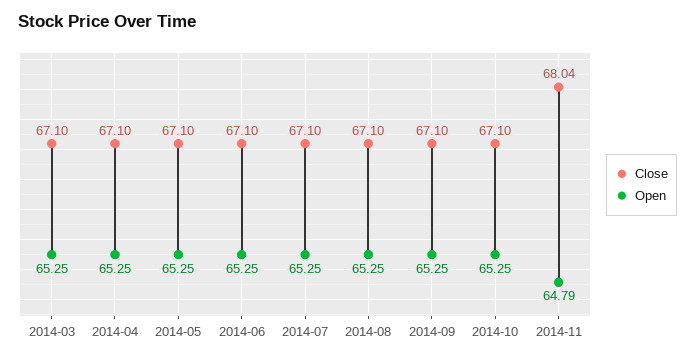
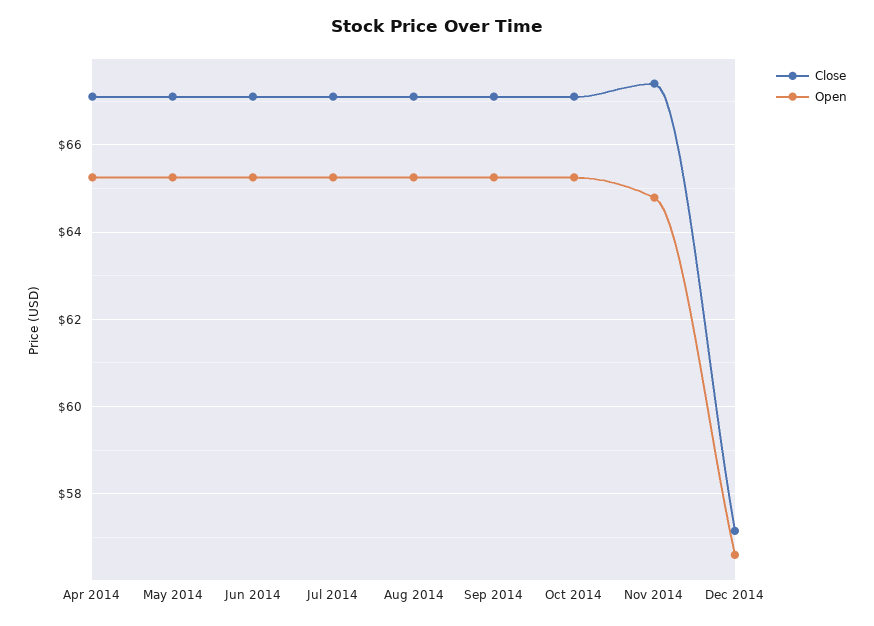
Close, 2014-03: 67.1 -> none
Open, 2014-03: 65.25 -> none
Close, 2014-11: 68.04 -> 67.4
Close, Dec 2014: none -> 57.2
Open, Dec 2014: none -> 56.6

